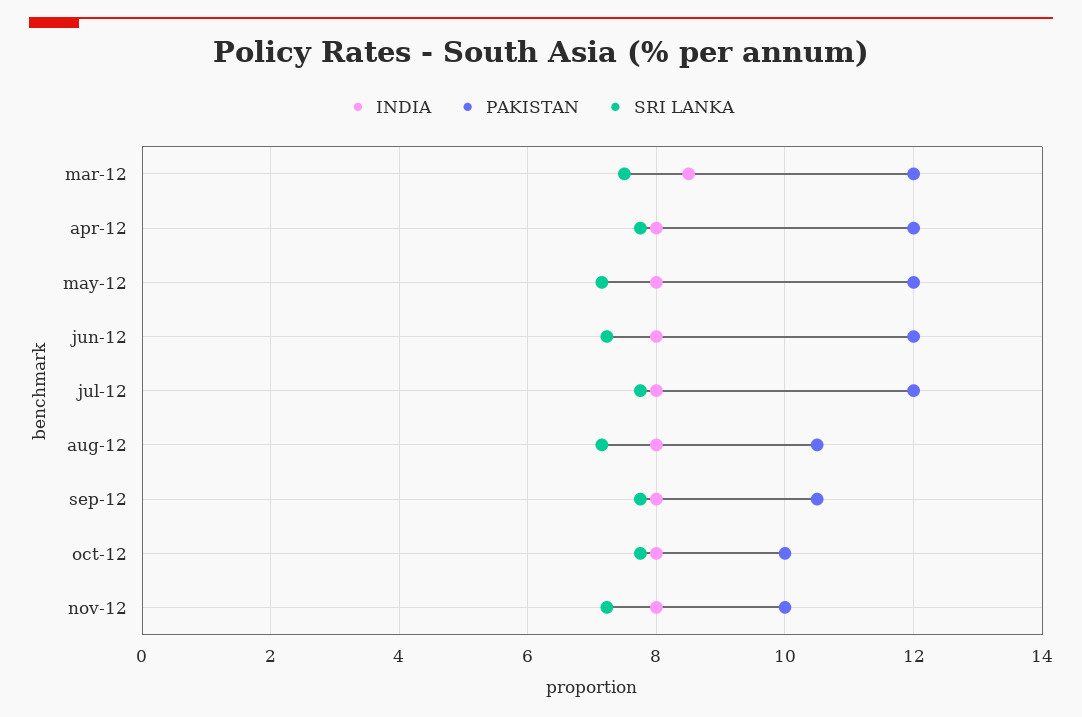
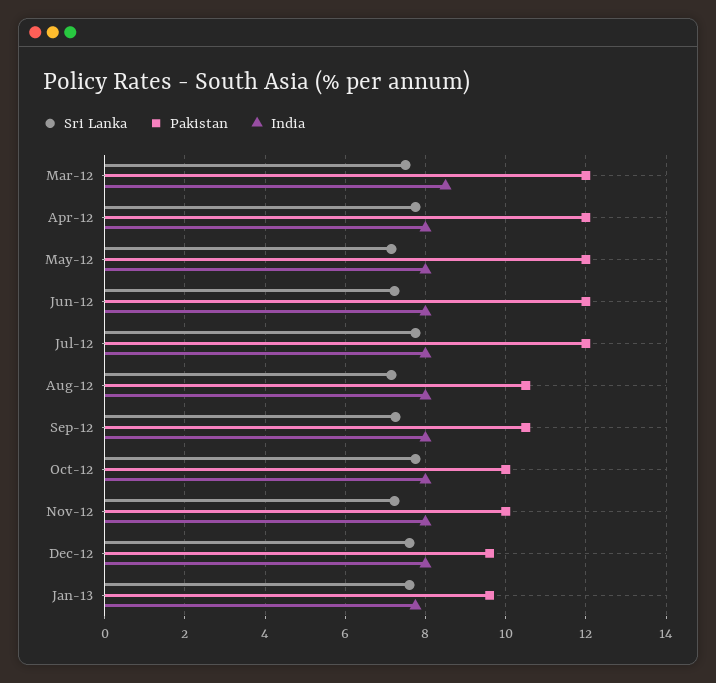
SRI LANKA, sep-12: 7.8 -> 7.2
SRI LANKA, Dec-12: none -> 7.6
PAKISTAN, Dec-12: none -> 9.6
INDIA, Dec-12: none -> 8
SRI LANKA, Jan-13: none -> 7.6
PAKISTAN, Jan-13: none -> 9.6
INDIA, Jan-13: none -> 7.8

